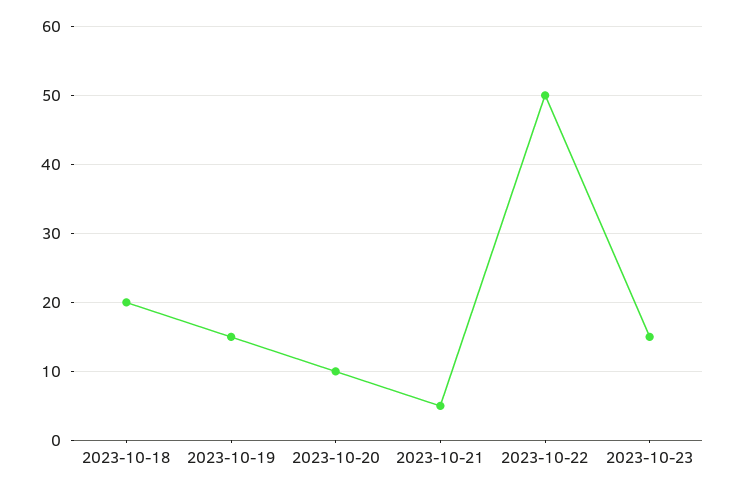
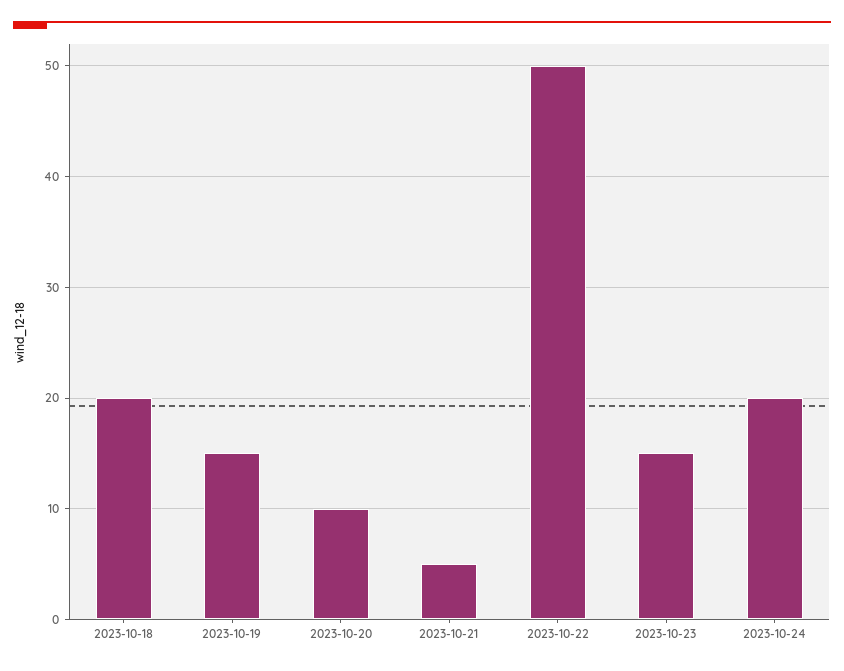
2023-10-24: none -> 20

